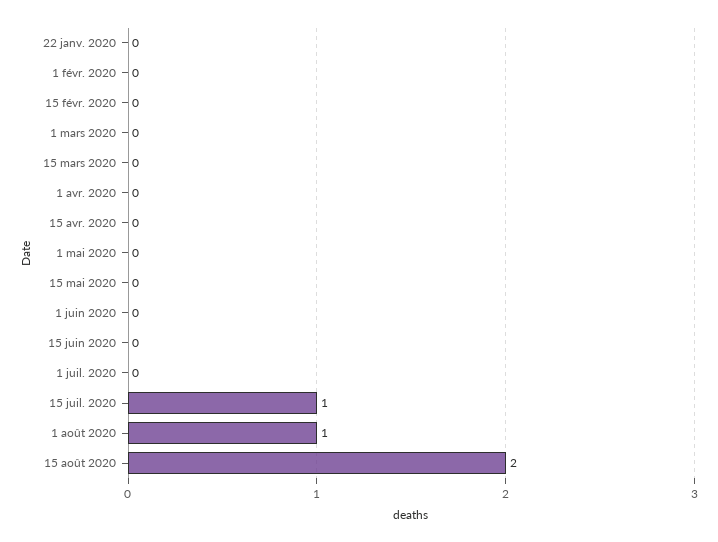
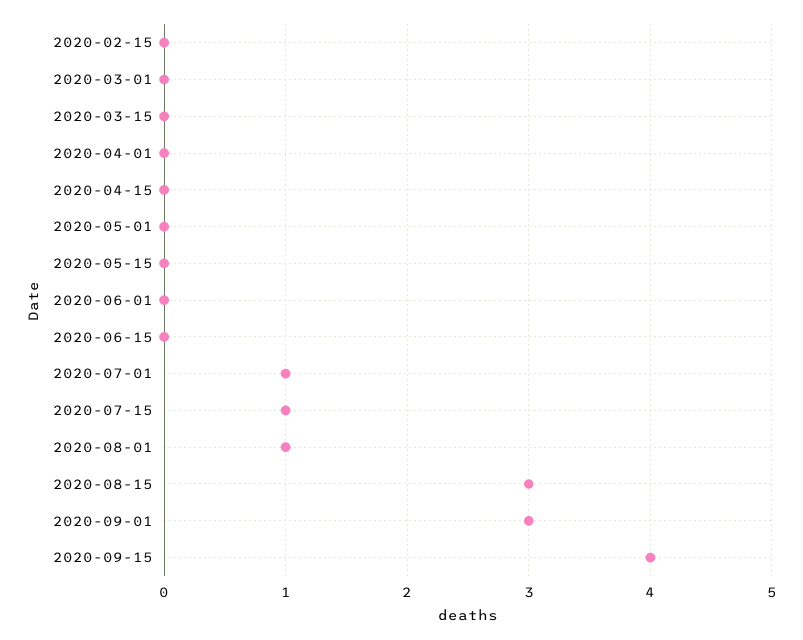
22 janv. 2020: 0 -> none
1 févr. 2020: 0 -> none
1 juil. 2020: 0 -> 1
15 août 2020: 2 -> 3
2020-09-01: none -> 3
2020-09-15: none -> 4

